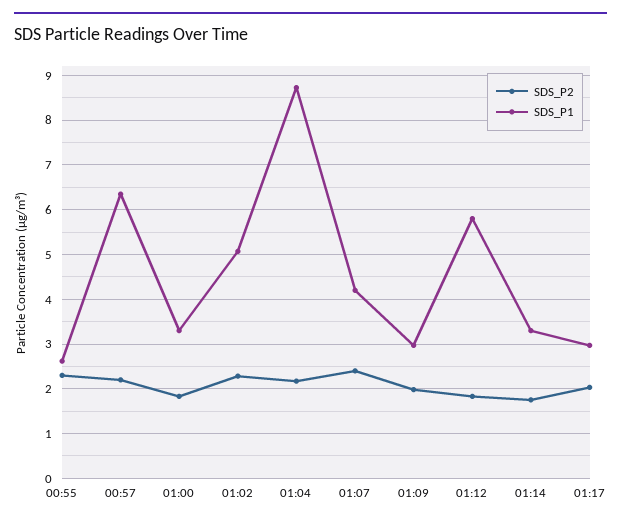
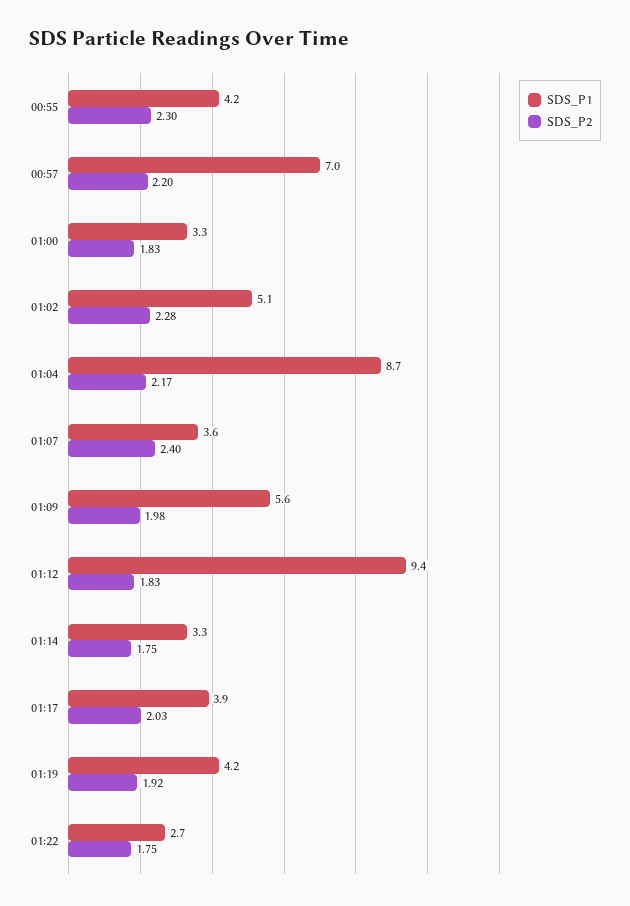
SDS_P1, 00:55: 2.6 -> 4.2
SDS_P1, 00:57: 6.4 -> 7
SDS_P1, 01:07: 4.2 -> 3.6
SDS_P1, 01:09: 3 -> 5.6
SDS_P1, 01:12: 5.8 -> 9.4
SDS_P1, 01:17: 3 -> 3.9
SDS_P1, 01:19: none -> 4.2
SDS_P2, 01:19: none -> 1.92
SDS_P1, 01:22: none -> 2.7
SDS_P2, 01:22: none -> 1.75

